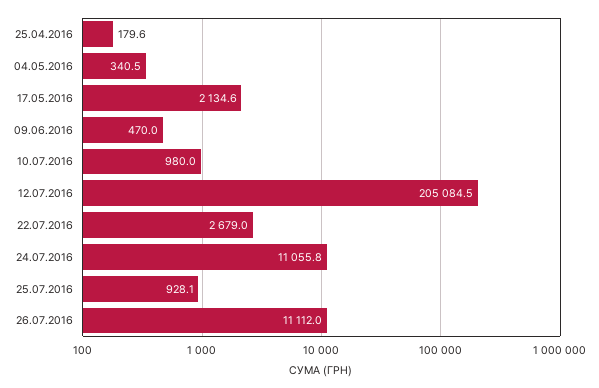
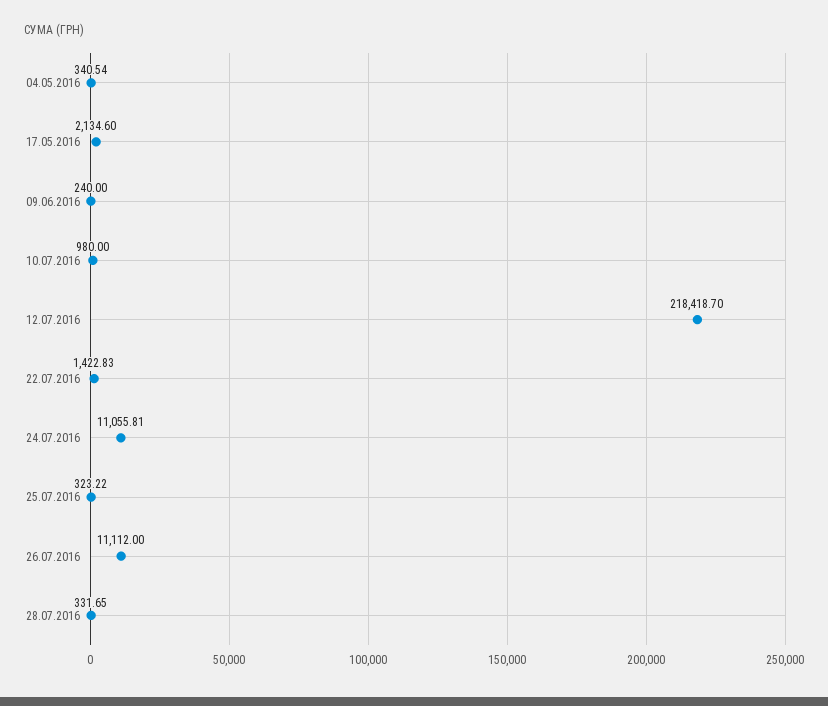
25.04.2016: 179.6 -> none
09.06.2016: 470 -> 240
12.07.2016: 205084.5 -> 218418.7
22.07.2016: 2679 -> 1422.83
25.07.2016: 928.1 -> 323.22
28.07.2016: none -> 331.65

